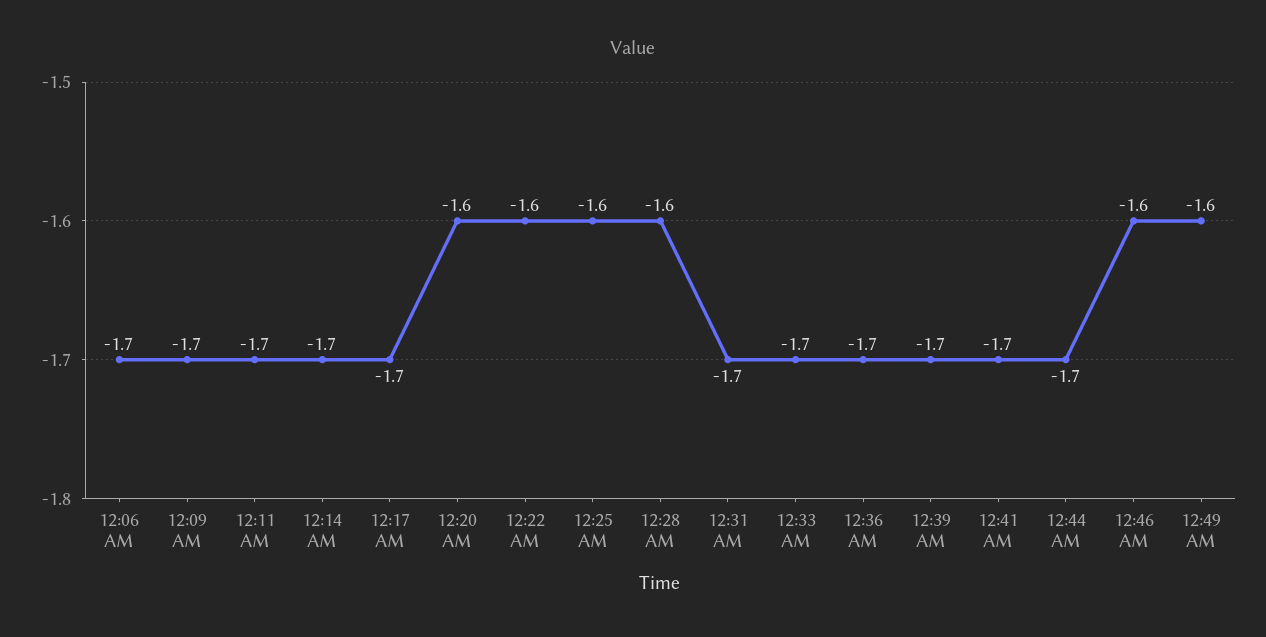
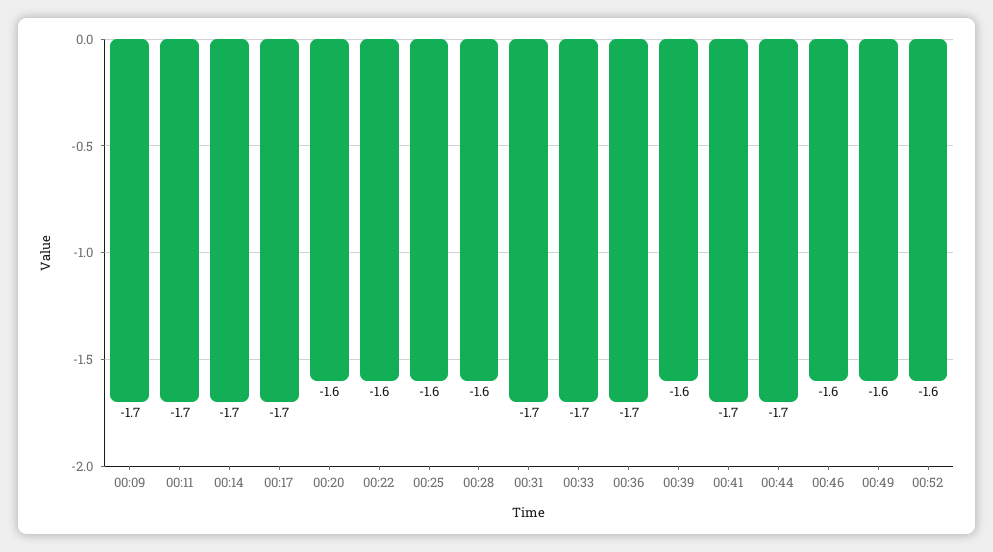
12:06 AM: -1.7 -> none
12:39 AM: -1.7 -> -1.6
00:52: none -> -1.6

